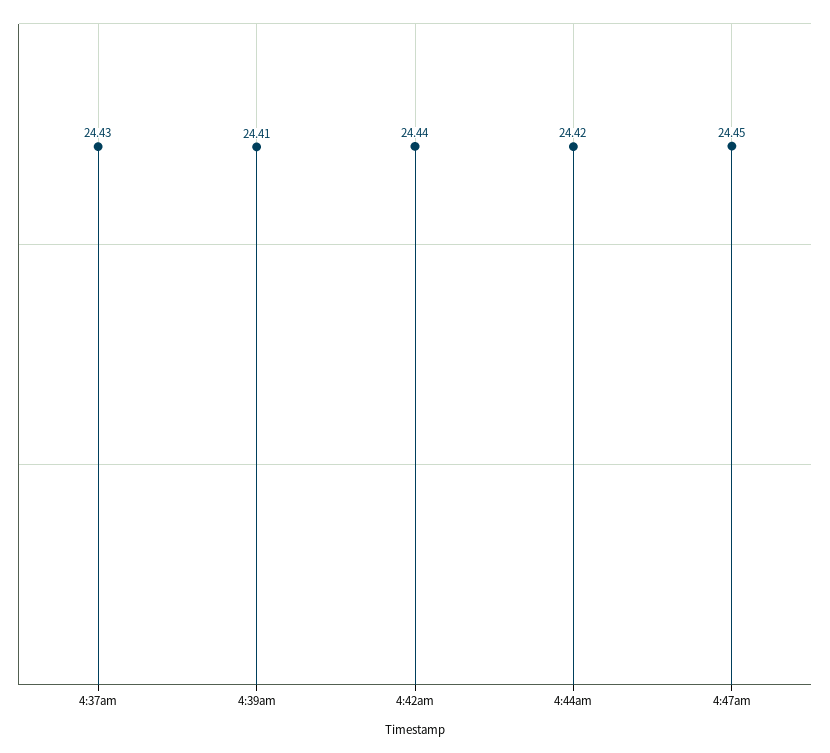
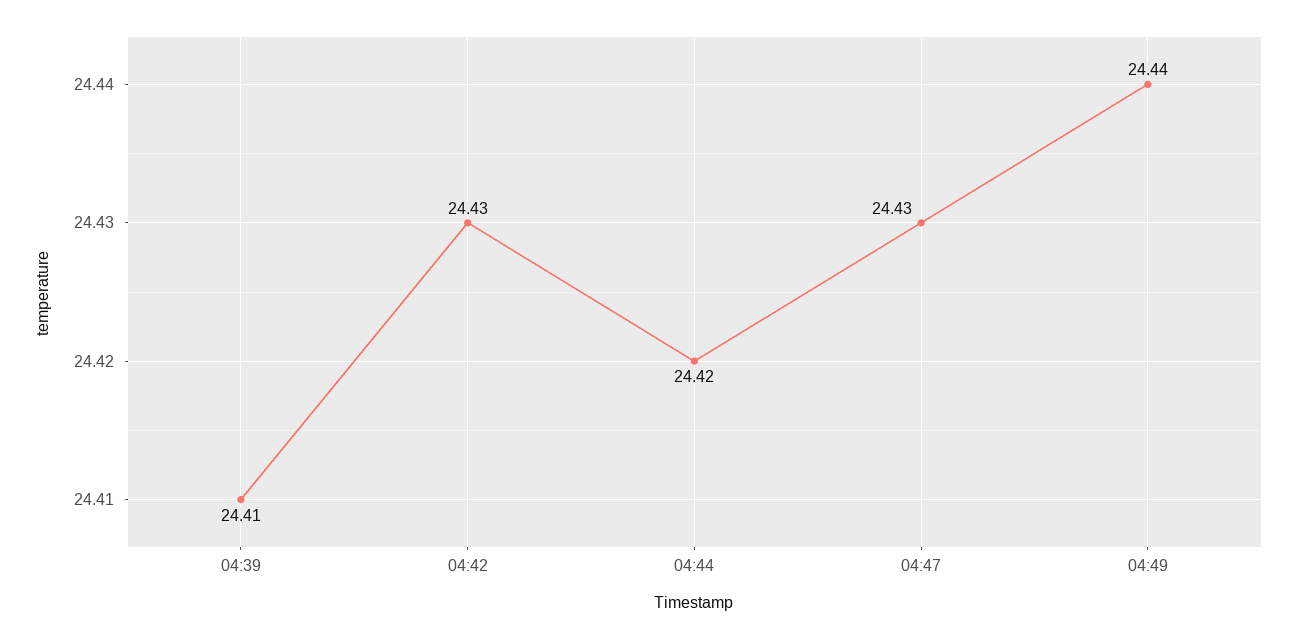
4:37am: 24.43 -> none
4:42am: 24.44 -> 24.43
4:47am: 24.45 -> 24.43
04:49: none -> 24.44

